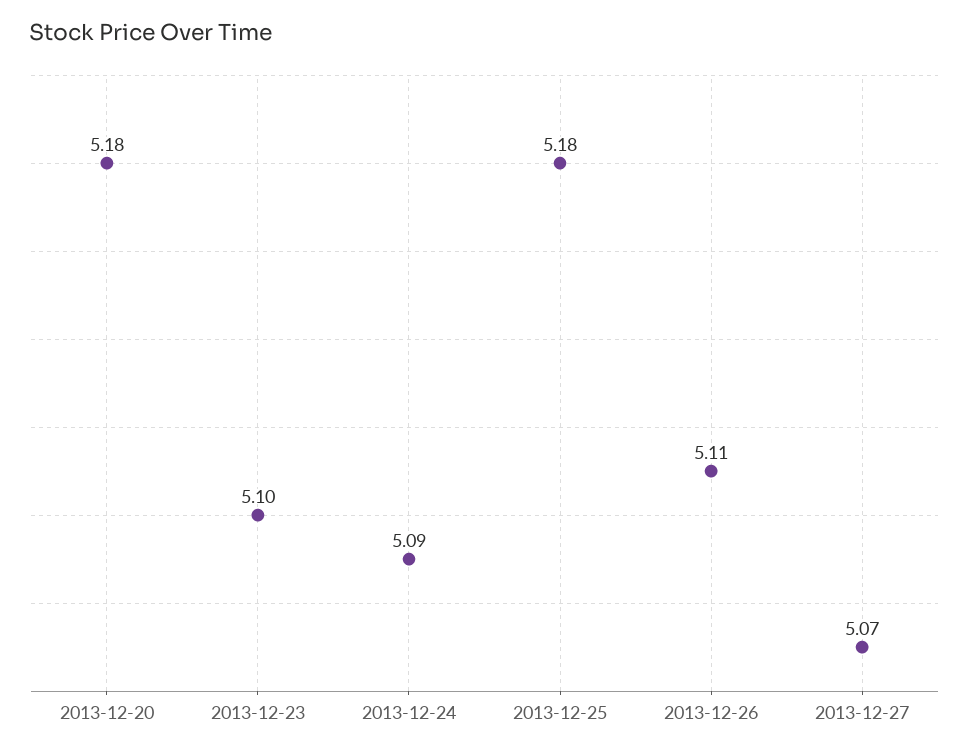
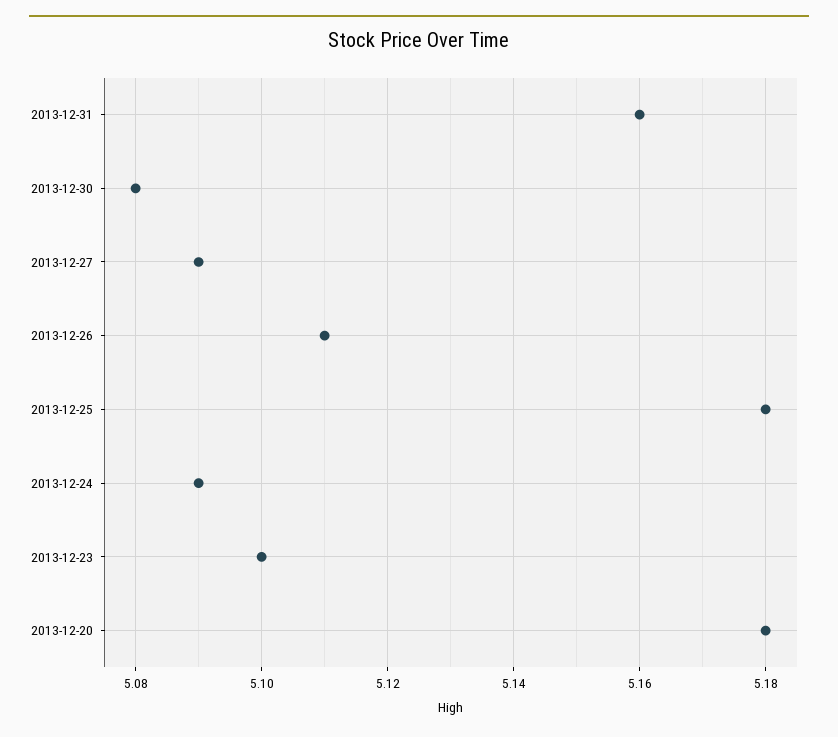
2013-12-27: 5.07 -> 5.09
2013-12-31: none -> 5.16
2013-12-30: none -> 5.08

